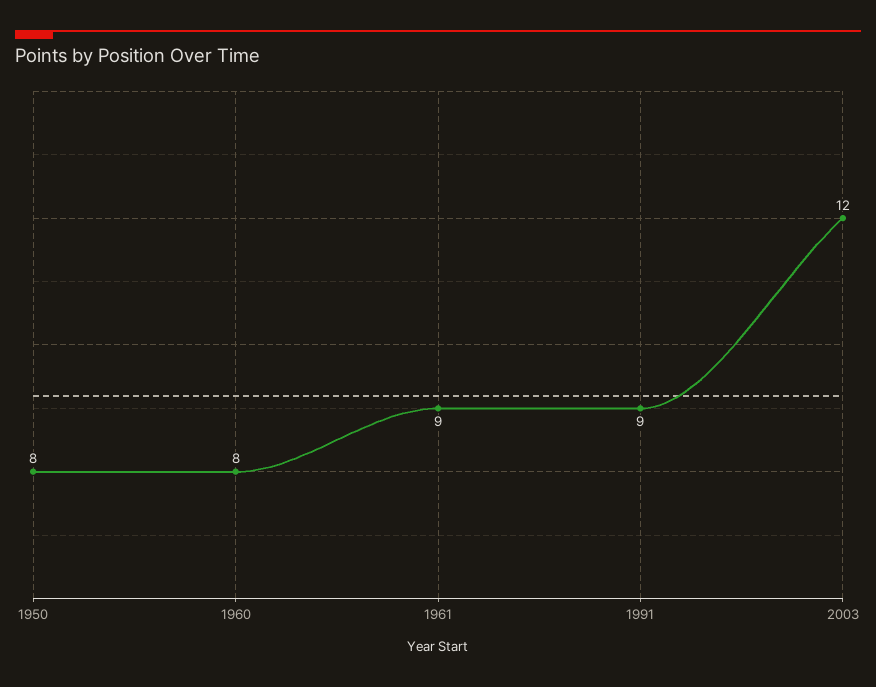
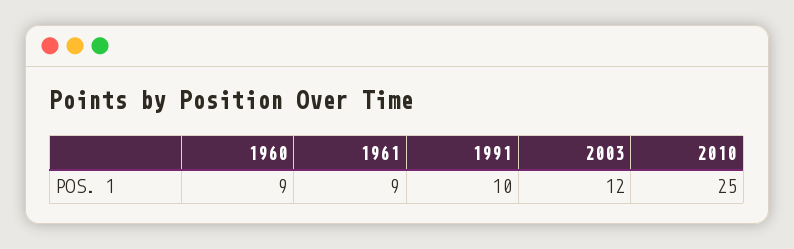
1950: 8 -> none
1960: 8 -> 9
1991: 9 -> 10
2010: none -> 25

